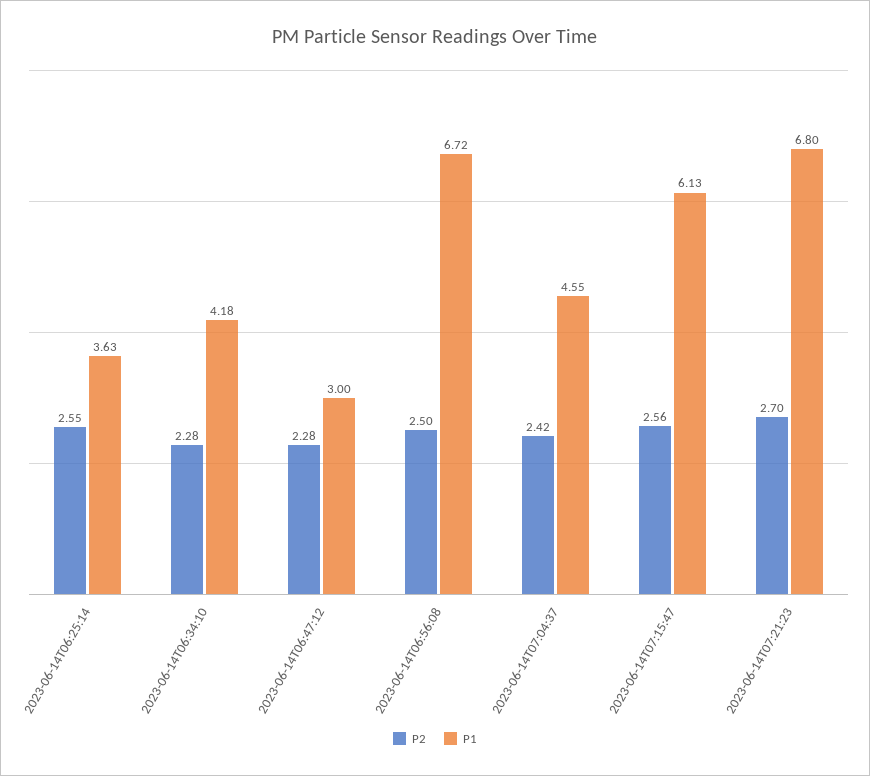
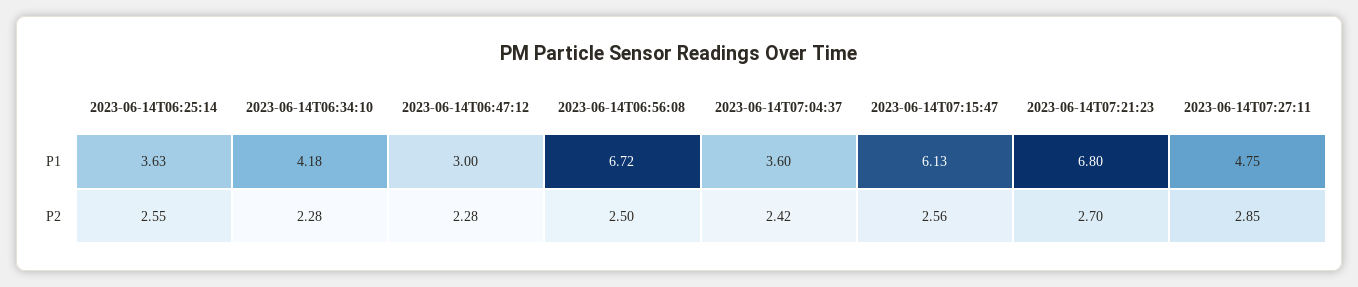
P1, 2023-06-14T07:04:37: 4.55 -> 3.6
P1, 2023-06-14T07:27:11: none -> 4.75
P2, 2023-06-14T07:27:11: none -> 2.85

